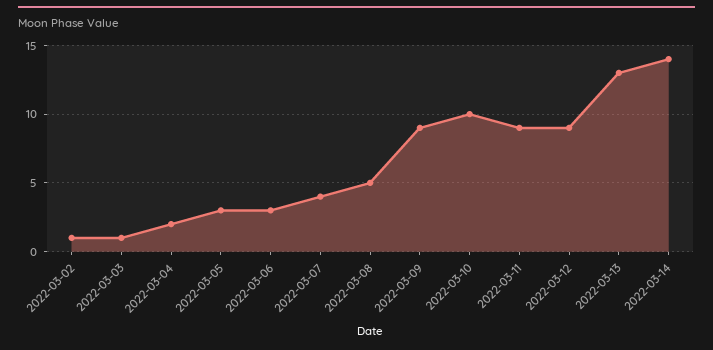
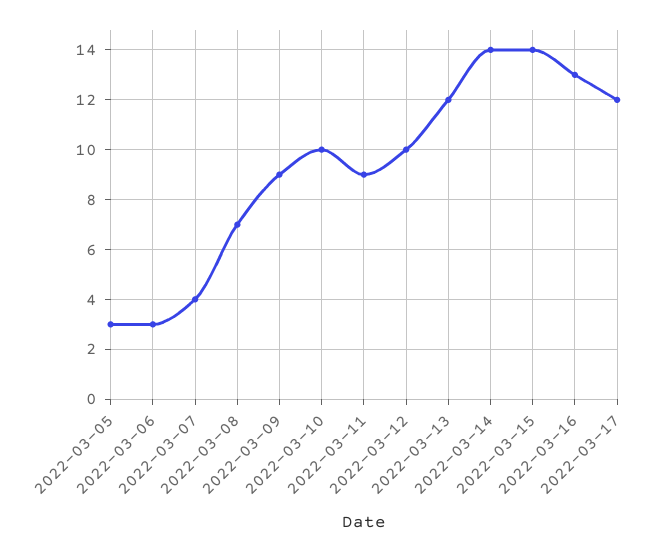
2022-03-02: 1 -> none
2022-03-03: 1 -> none
2022-03-04: 2 -> none
2022-03-08: 5 -> 7
2022-03-12: 9 -> 10
2022-03-13: 13 -> 12
2022-03-15: none -> 14
2022-03-16: none -> 13
2022-03-17: none -> 12

